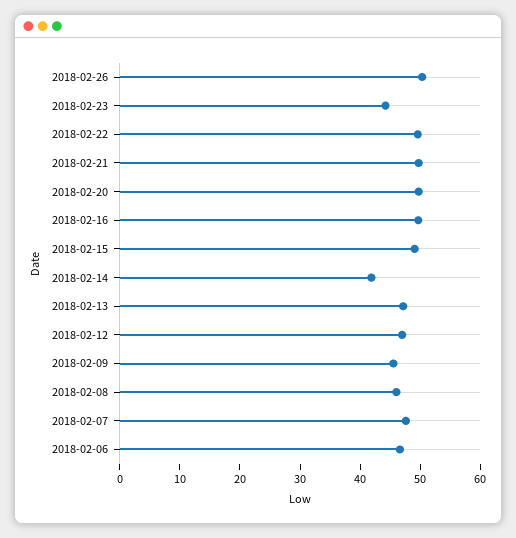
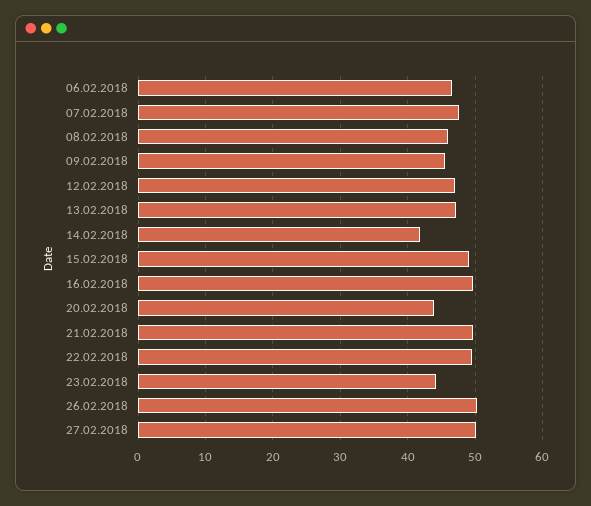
2018-02-20: 50 -> 44
27.02.2018: none -> 50

